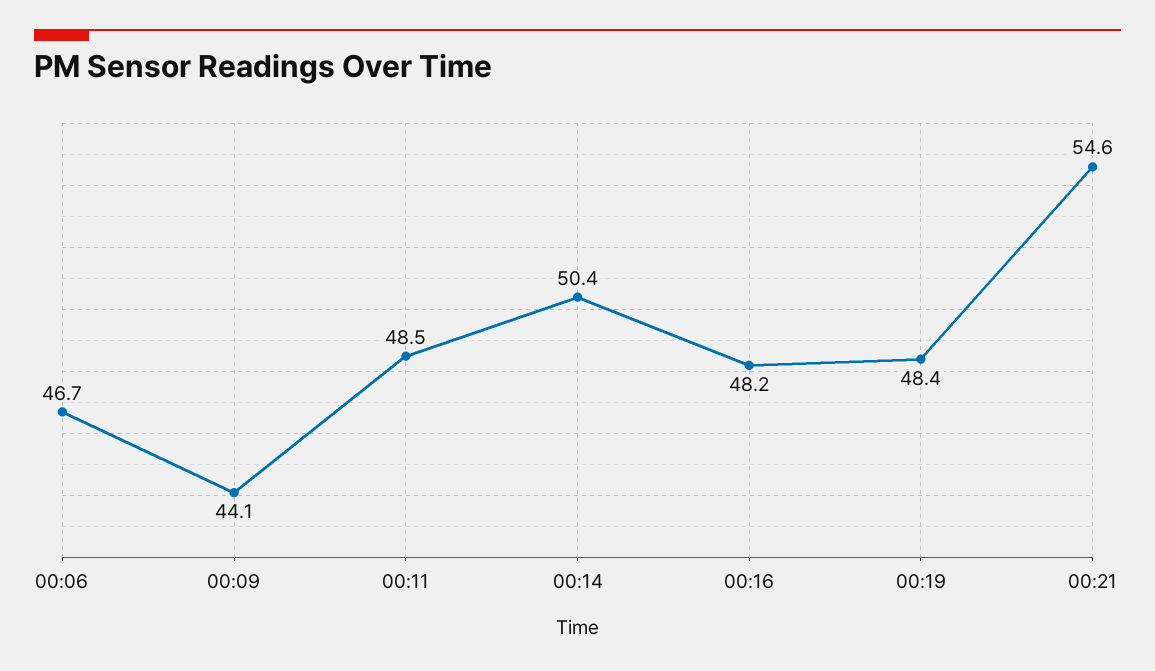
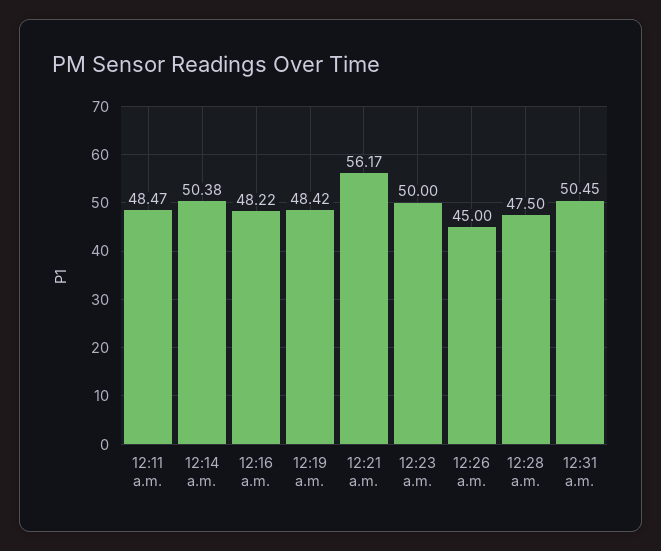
00:06: 46.7 -> none
00:09: 44.1 -> none
00:21: 54.6 -> 56.17
12:23 a.m.: none -> 50
12:26 a.m.: none -> 45
12:28 a.m.: none -> 47.5
12:31 a.m.: none -> 50.45

